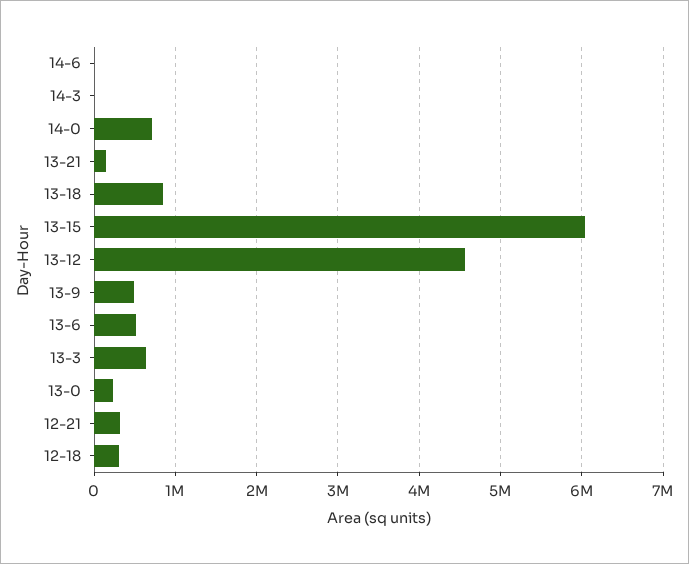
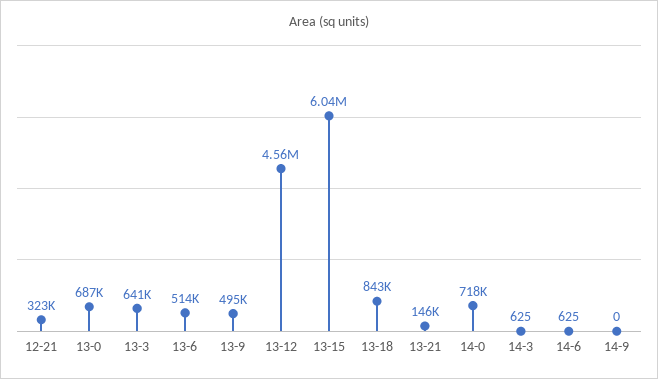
13-0: 200000 -> 687000
12-18: 300000 -> none
14-9: none -> 0

